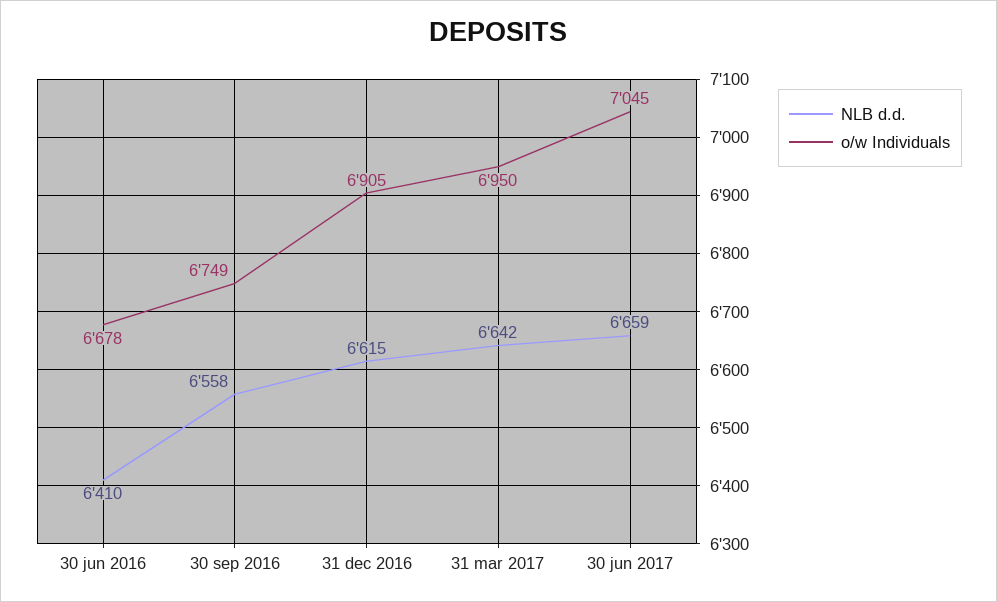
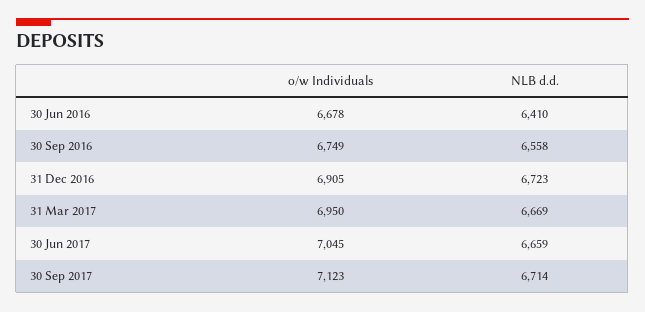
NLB d.d., 31 dec 2016: 6615 -> 6723
NLB d.d., 31 mar 2017: 6642 -> 6669
o/w Individuals, 30 Sep 2017: none -> 7123
NLB d.d., 30 Sep 2017: none -> 6714

